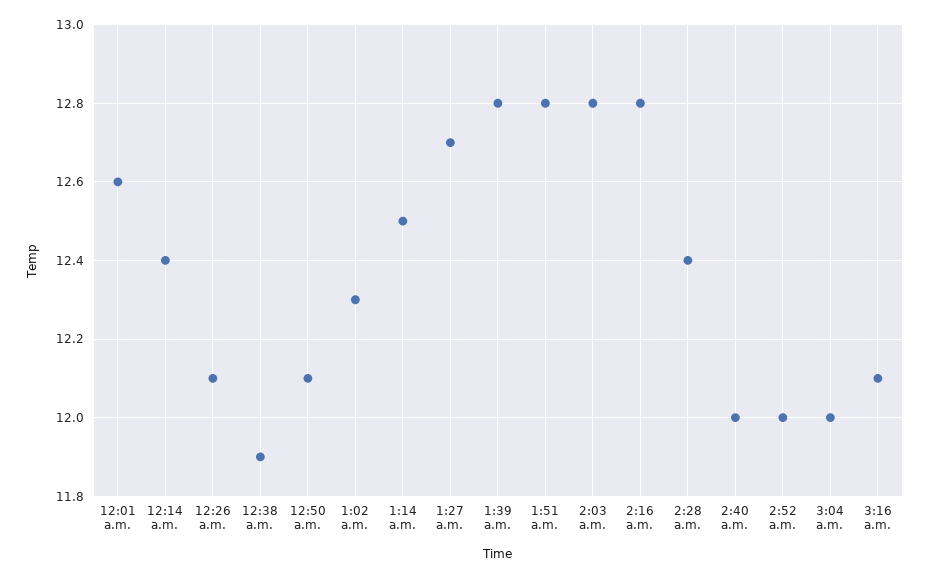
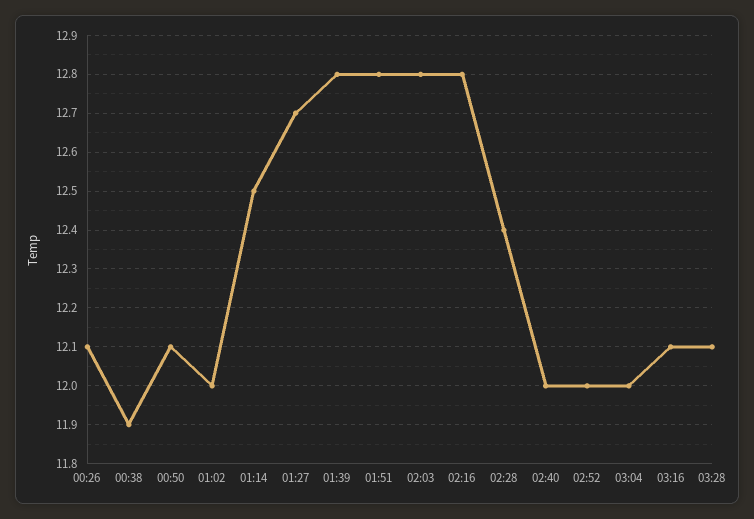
12:01 a.m.: 12.6 -> none
12:14 a.m.: 12.4 -> none
1:02 a.m.: 12.3 -> 12
03:28: none -> 12.1

